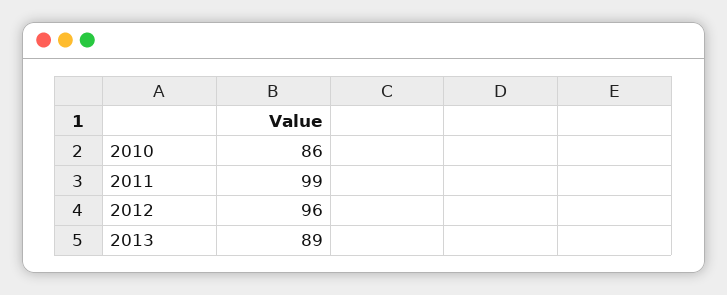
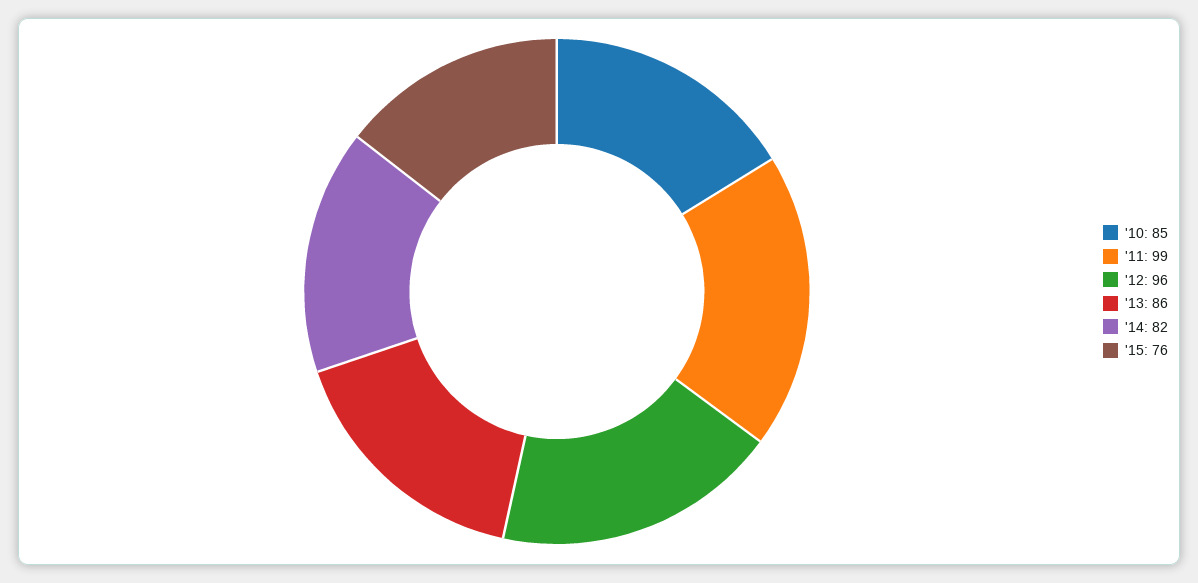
2010: 86 -> 85
2013: 89 -> 86
'14: none -> 82
'15: none -> 76

